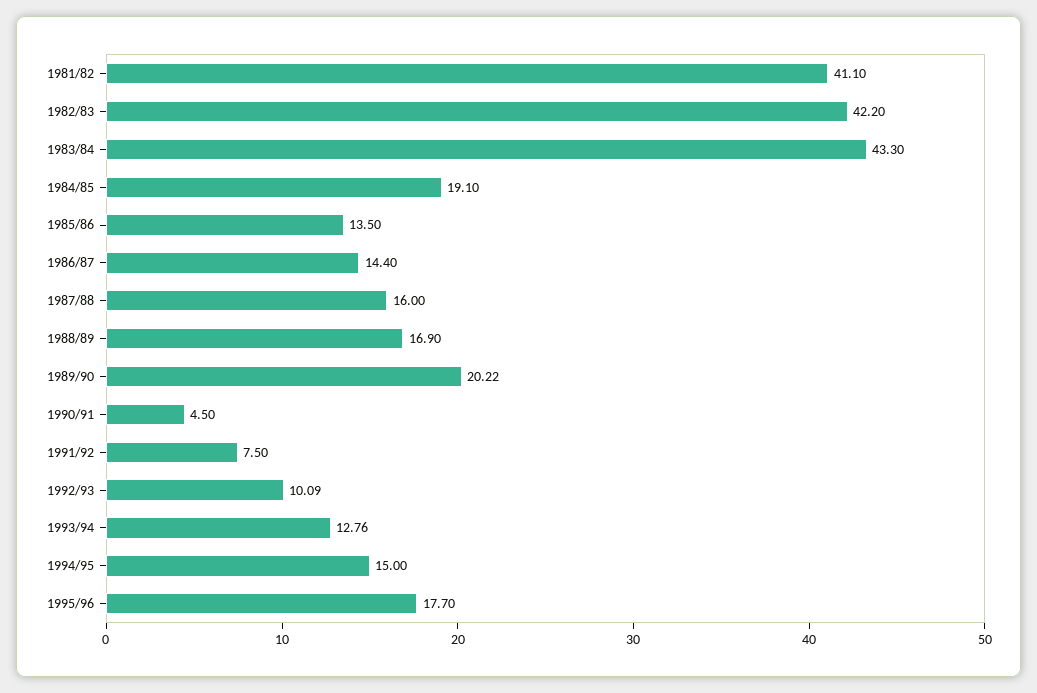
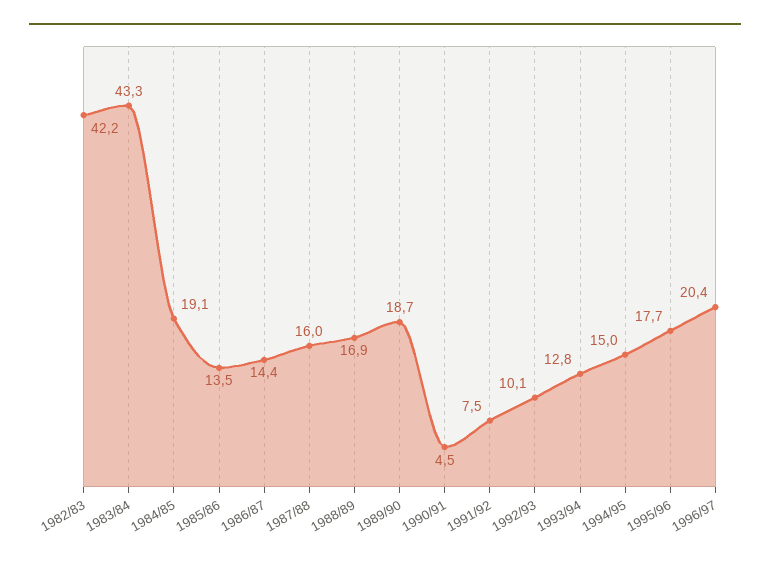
1981/82: 41.1 -> none
1989/90: 20.22 -> 18.7
1996/97: none -> 20.4

